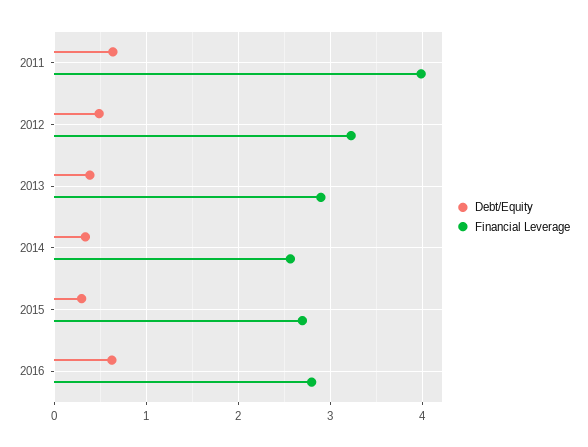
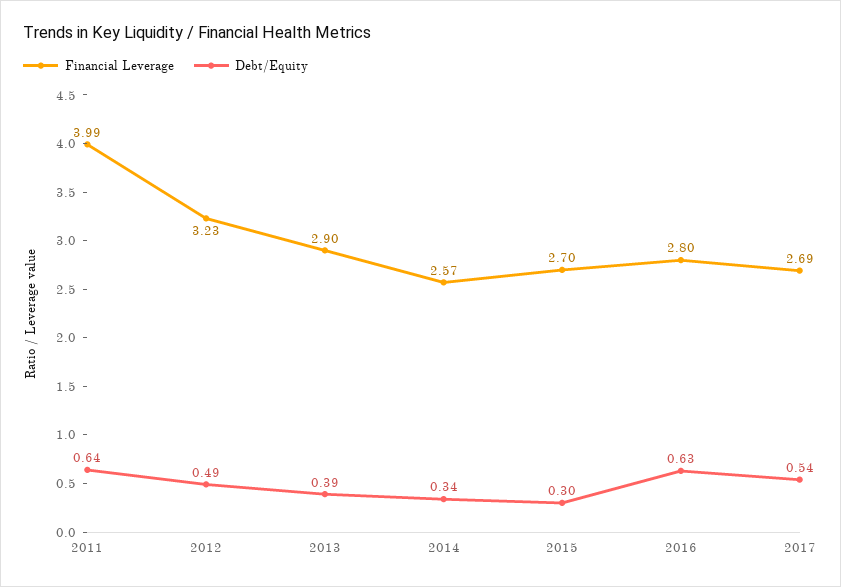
Financial Leverage, 2017: none -> 2.69
Debt/Equity, 2017: none -> 0.54

